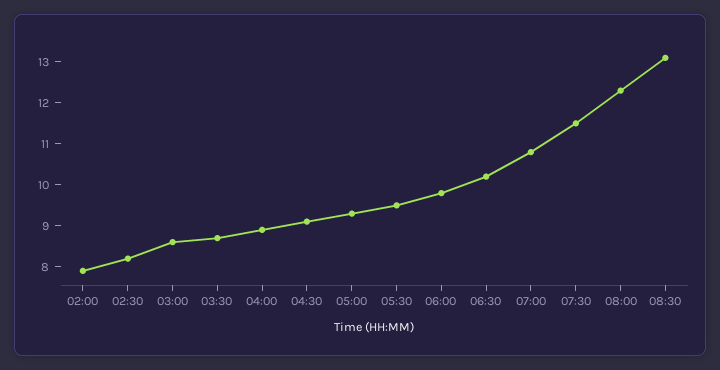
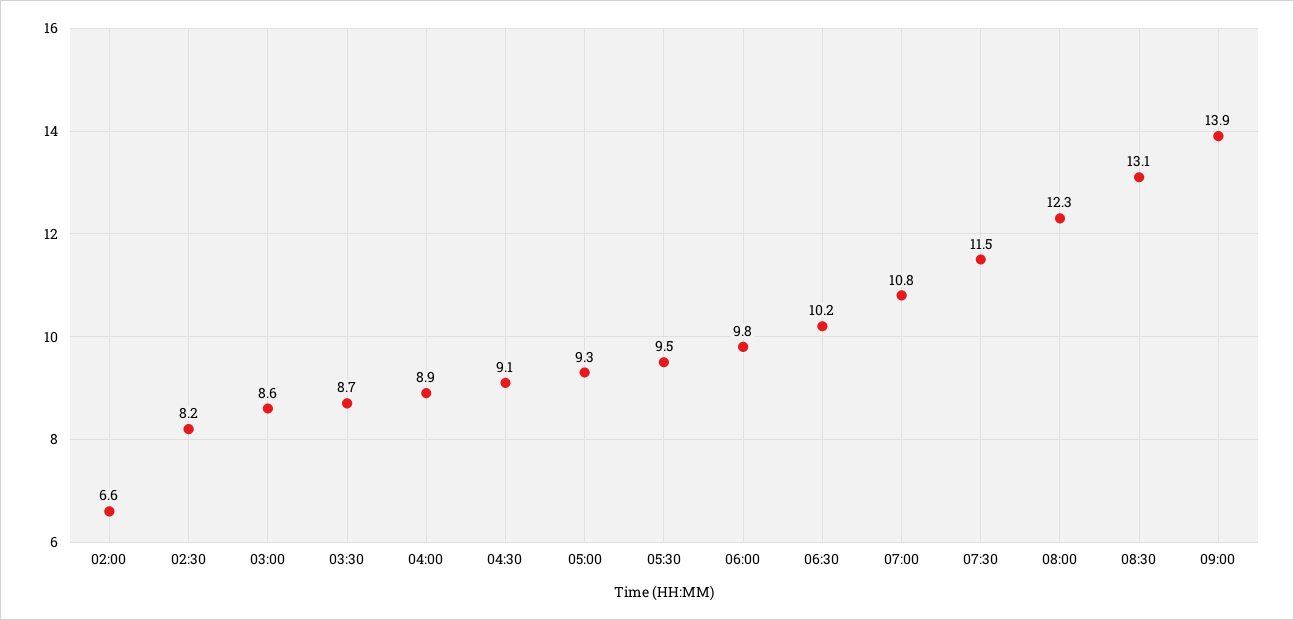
02:00: 8 -> 6.6
09:00: none -> 13.9

